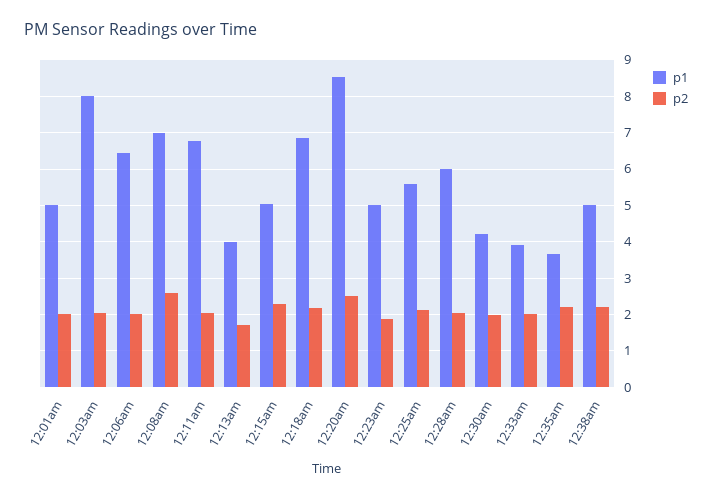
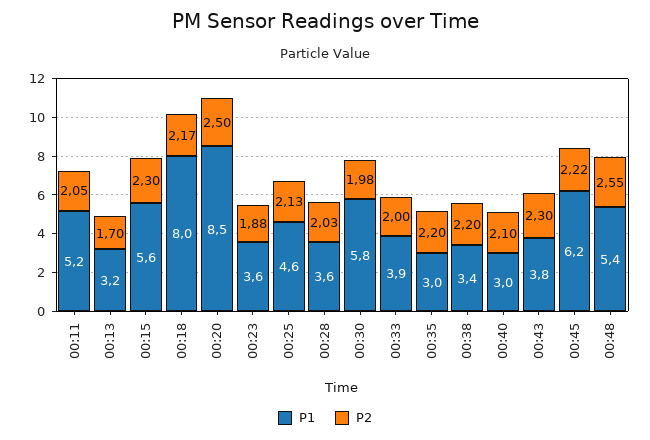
p1, 12:01am: 5 -> none
p2, 12:01am: 2 -> none
p1, 12:03am: 8 -> none
p2, 12:03am: 2 -> none
p1, 12:06am: 6.4 -> none
p2, 12:06am: 2 -> none
p1, 12:08am: 7 -> none
p2, 12:08am: 2.6 -> none
p1, 12:11am: 6.8 -> 5.2
p1, 12:13am: 4 -> 3.2
p1, 12:15am: 5 -> 5.6
p1, 12:18am: 6.8 -> 8
p1, 12:23am: 5 -> 3.6
p1, 12:25am: 5.6 -> 4.6
p1, 12:28am: 6 -> 3.6
p1, 12:30am: 4.2 -> 5.8
p1, 12:35am: 3.6 -> 3
p1, 12:38am: 5 -> 3.4
p1, 00:40: none -> 3
p2, 00:40: none -> 2.1
p1, 00:43: none -> 3.8
p2, 00:43: none -> 2.3
p1, 00:45: none -> 6.2
p2, 00:45: none -> 2.22
p1, 00:48: none -> 5.4
p2, 00:48: none -> 2.55

